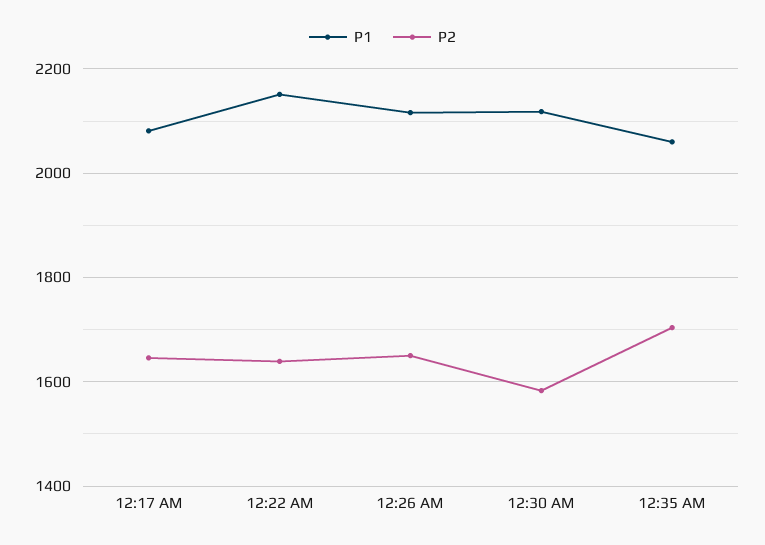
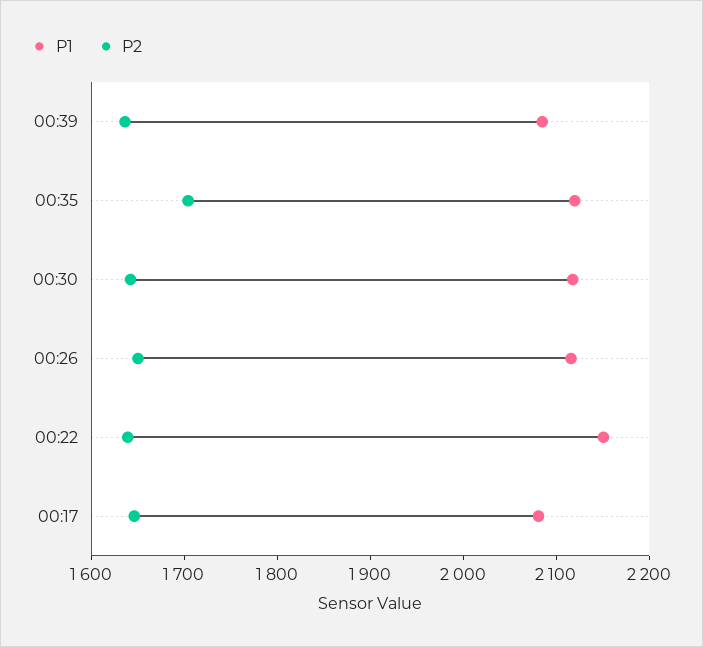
P2, 12:30 AM: 1580 -> 1640
P1, 12:35 AM: 2060 -> 2120
P1, 00:39: none -> 2080
P2, 00:39: none -> 1640

